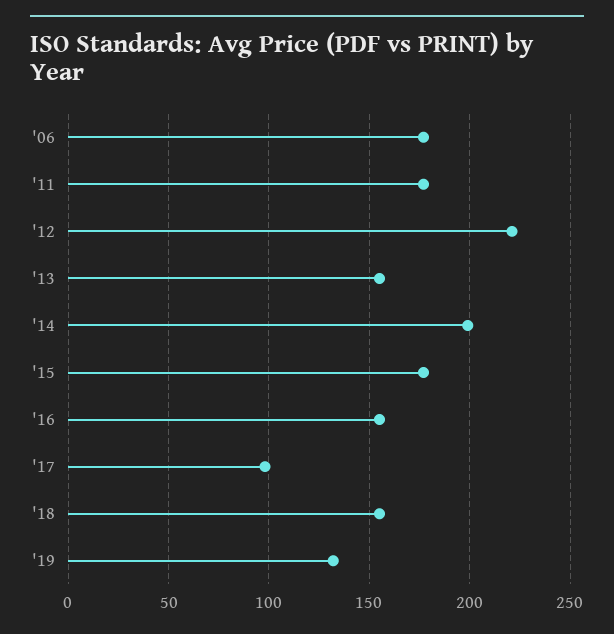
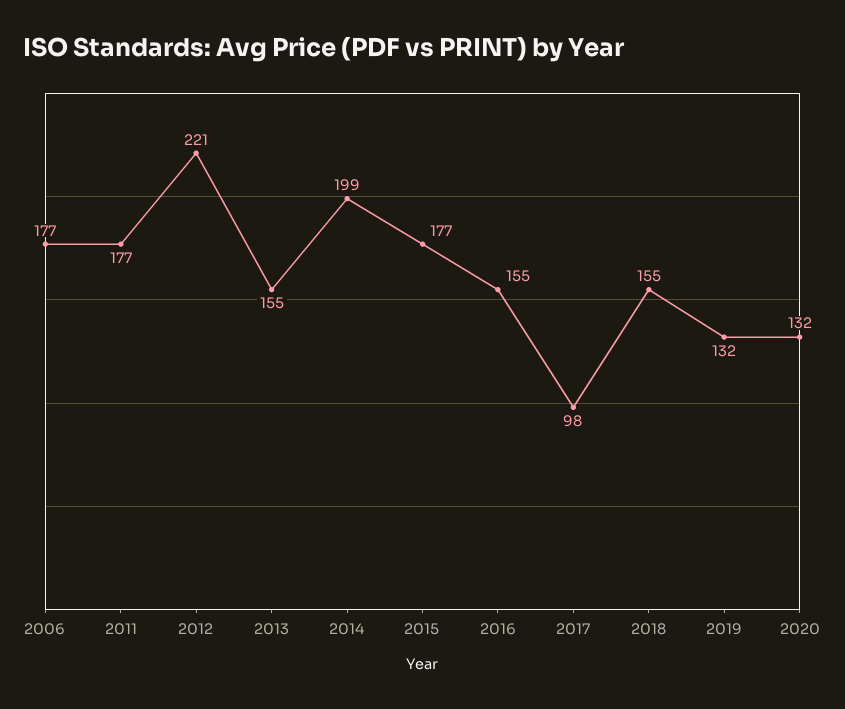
2020: none -> 132

